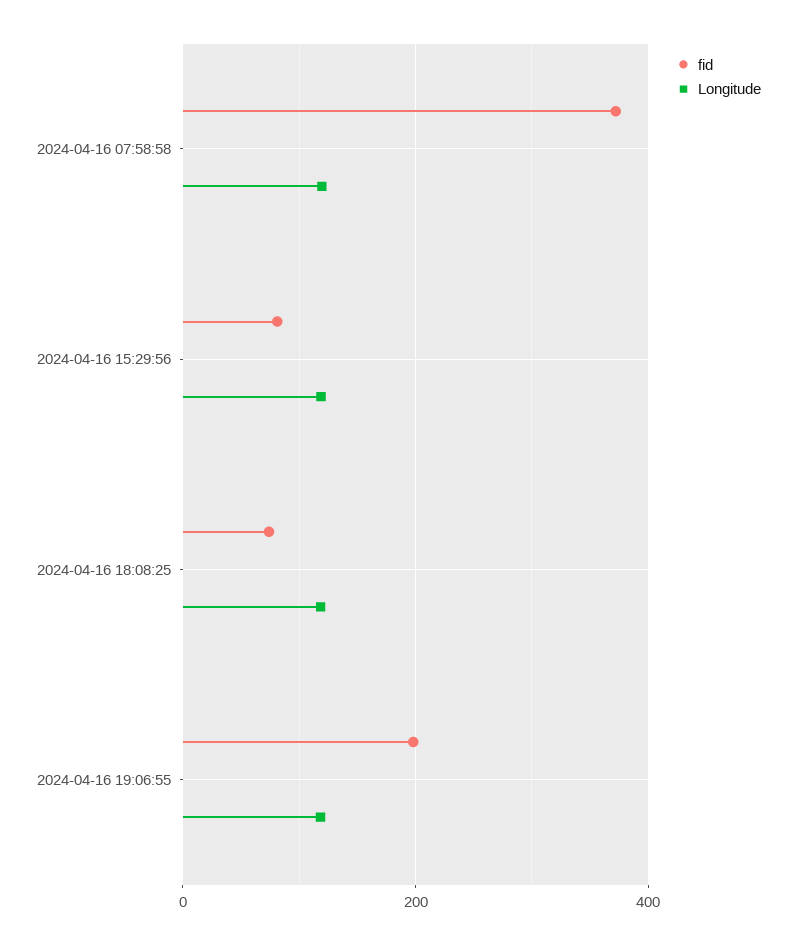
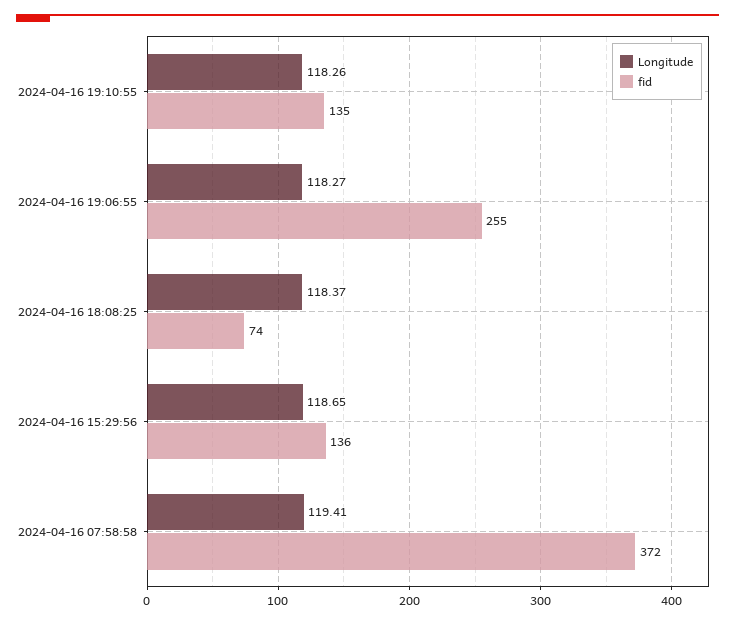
fid, 2024-04-16 15:29:56: 80 -> 136
fid, 2024-04-16 19:06:55: 200 -> 255
Longitude, 2024-04-16 19:10:55: none -> 118.26
fid, 2024-04-16 19:10:55: none -> 135

